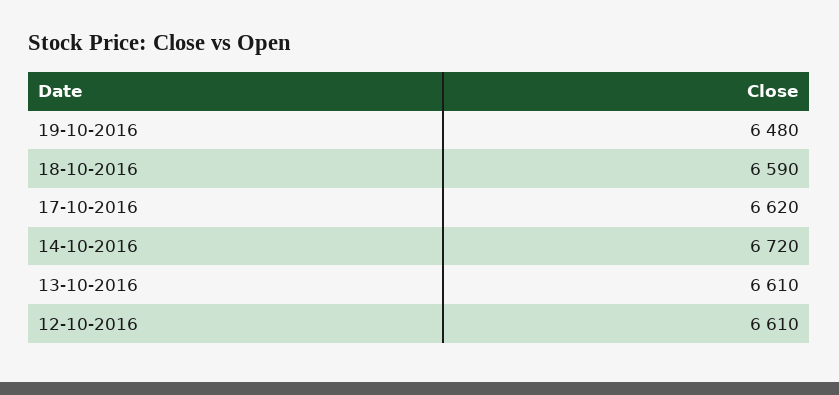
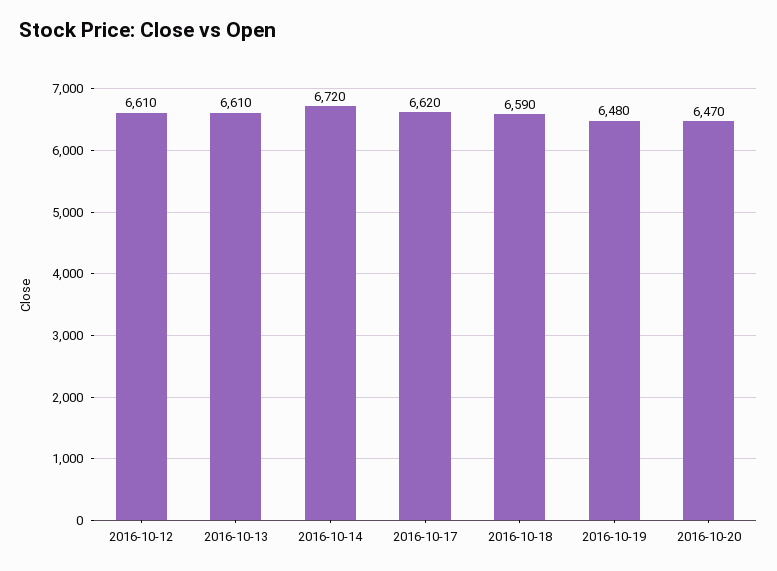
2016-10-20: none -> 6470

